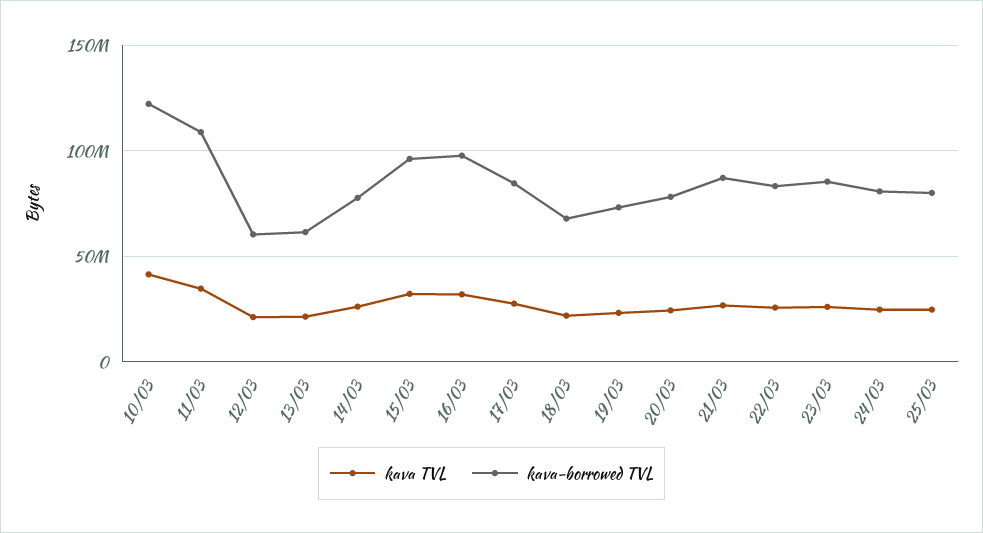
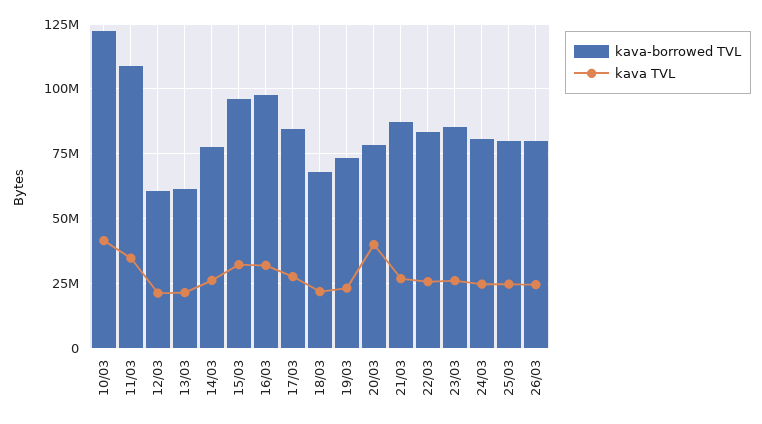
kava TVL, 20/03: 25000000 -> 40000000
kava-borrowed TVL, 26/03: none -> 80000000
kava TVL, 26/03: none -> 25000000

